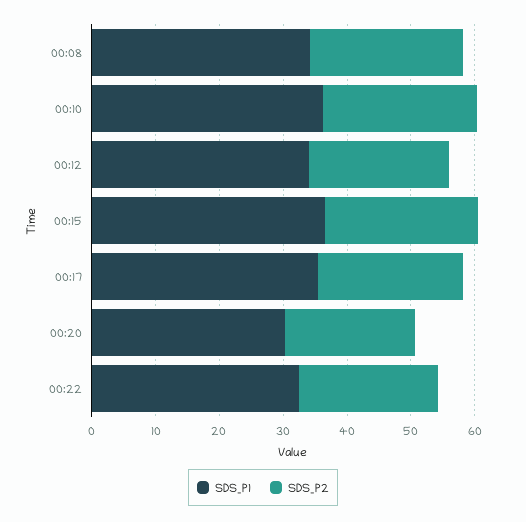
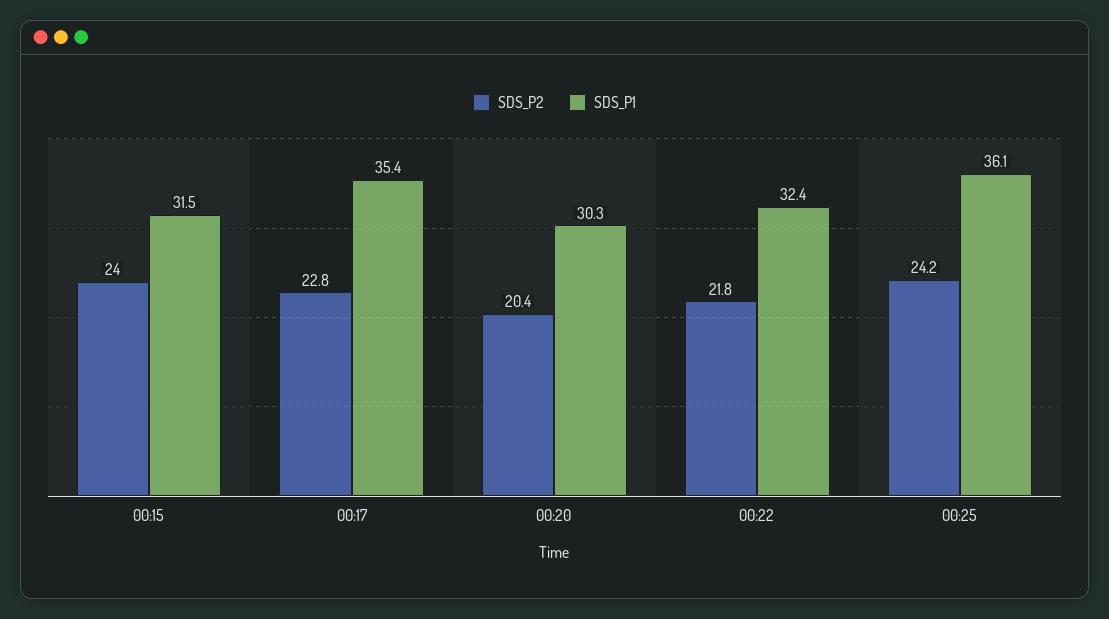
SDS_P1, 00:08: 34 -> none
SDS_P2, 00:08: 24 -> none
SDS_P1, 00:10: 36 -> none
SDS_P2, 00:10: 24 -> none
SDS_P1, 00:12: 34 -> none
SDS_P2, 00:12: 22 -> none
SDS_P1, 00:15: 36 -> 31.5
SDS_P2, 00:25: none -> 24.2
SDS_P1, 00:25: none -> 36.1

